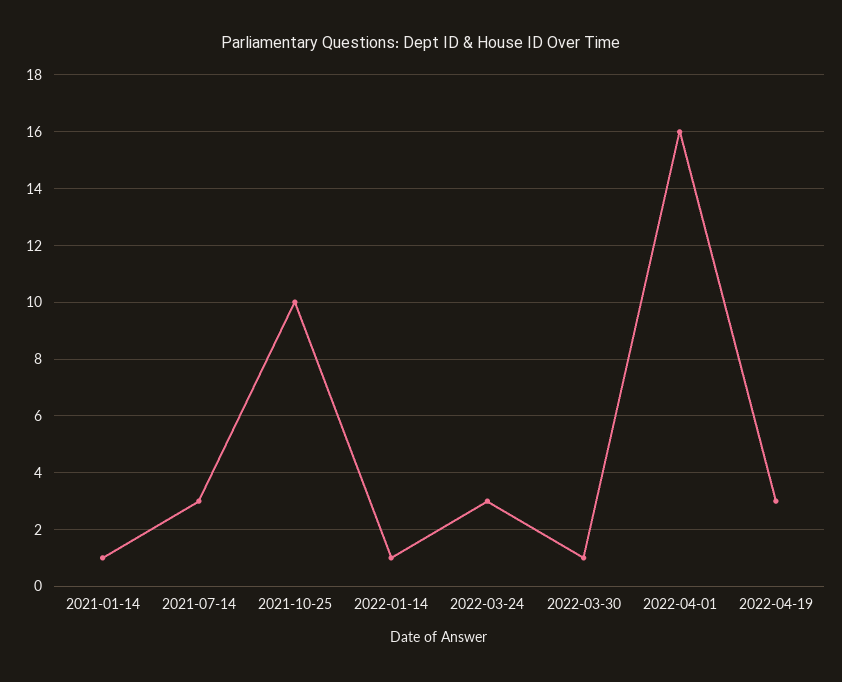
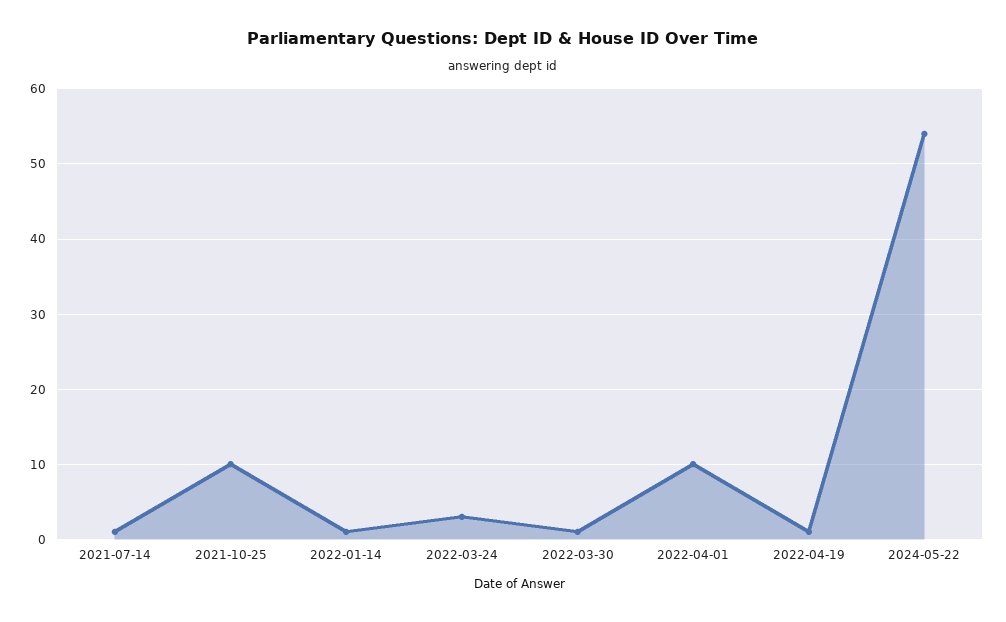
2021-01-14: 1 -> none
2021-07-14: 3 -> 1
2022-04-01: 16 -> 10
2022-04-19: 3 -> 1
2024-05-22: none -> 54

